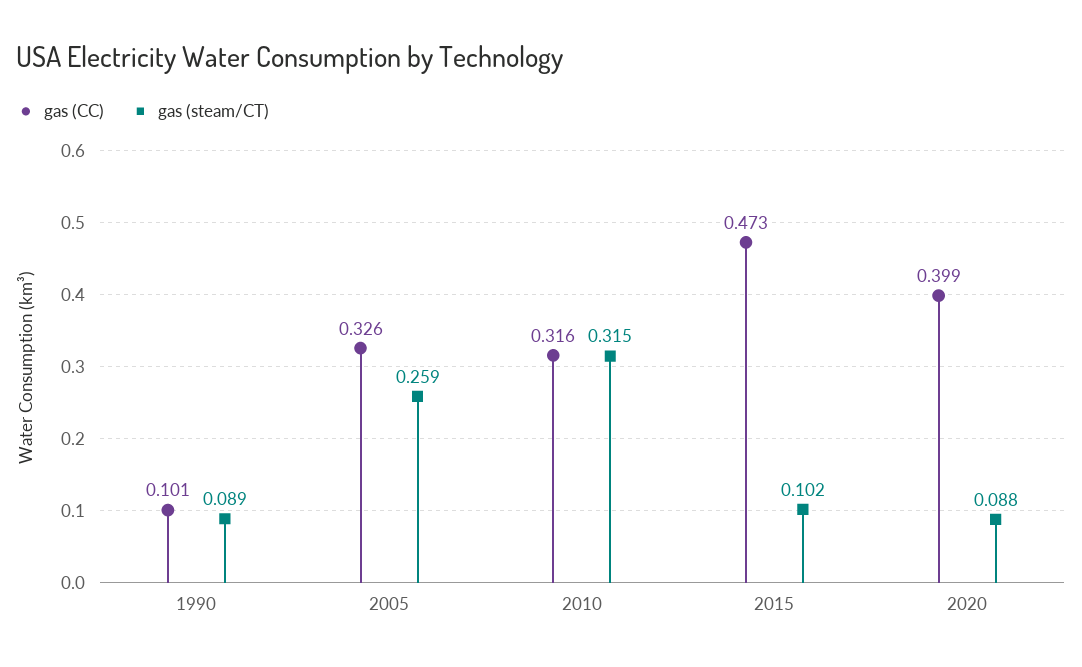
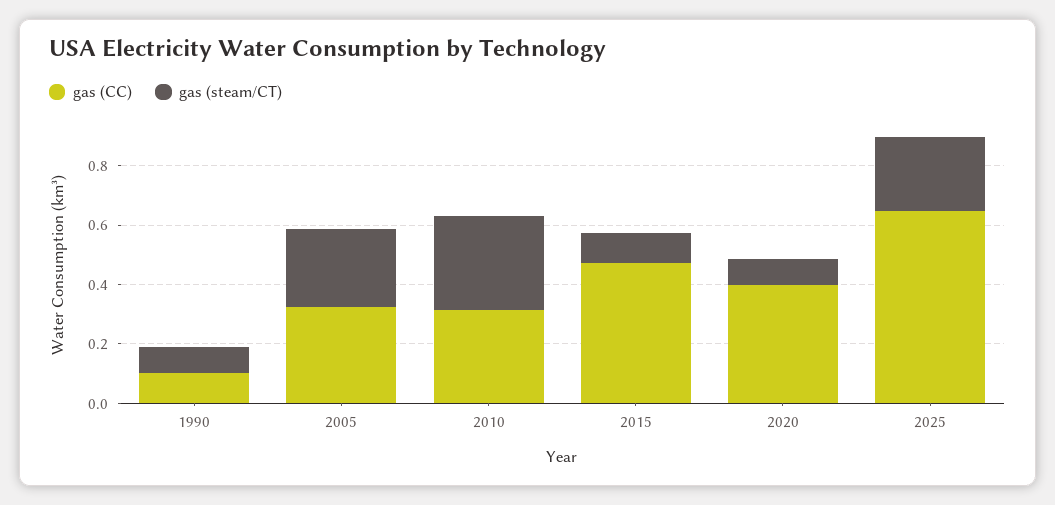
gas (CC), 2025: none -> 0.65
gas (steam/CT), 2025: none -> 0.25

